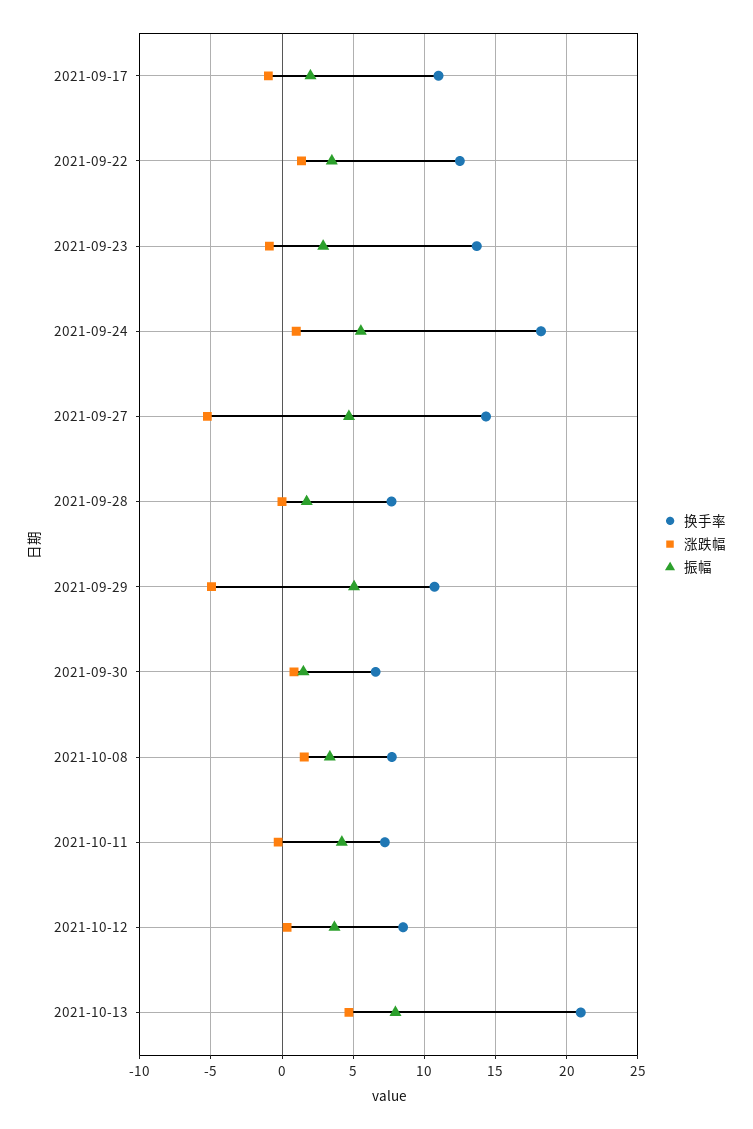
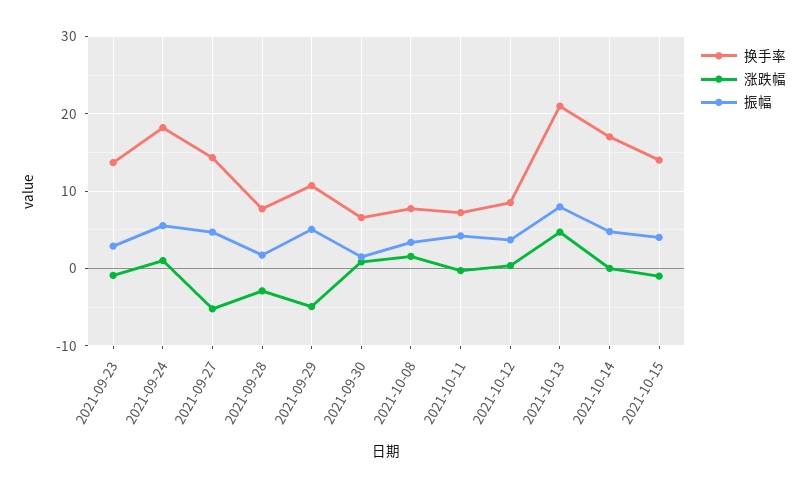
换手率, 2021-09-17: 11 -> none
涨跌幅, 2021-09-17: -1 -> none
振幅, 2021-09-17: 2 -> none
换手率, 2021-09-22: 12.5 -> none
涨跌幅, 2021-09-22: 1.5 -> none
振幅, 2021-09-22: 3.5 -> none
涨跌幅, 2021-09-28: 0 -> -3
换手率, 2021-10-14: none -> 17
涨跌幅, 2021-10-14: none -> 0
振幅, 2021-10-14: none -> 5
换手率, 2021-10-15: none -> 14
涨跌幅, 2021-10-15: none -> -1
振幅, 2021-10-15: none -> 4

